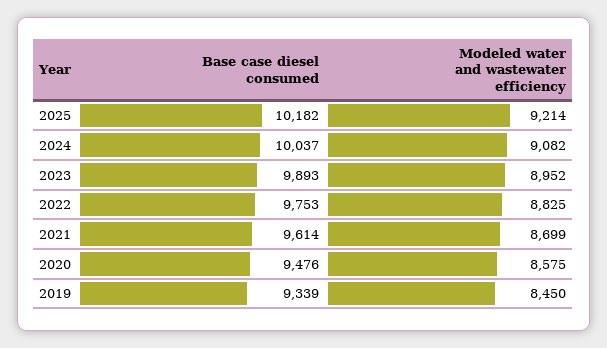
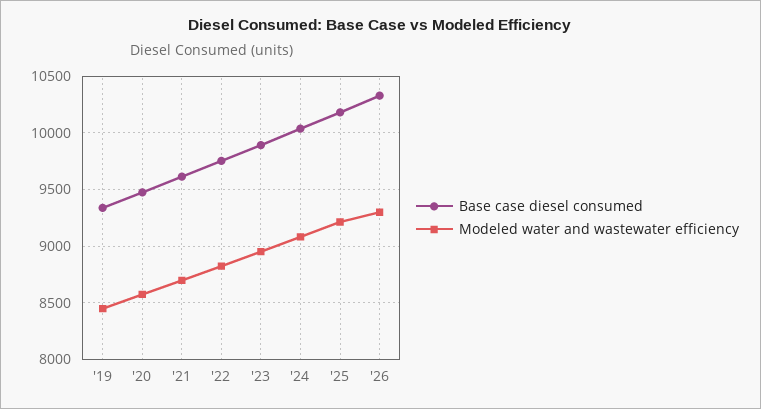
Base case diesel consumed, '26: none -> 10300
Modeled water and wastewater efficiency, '26: none -> 9300

